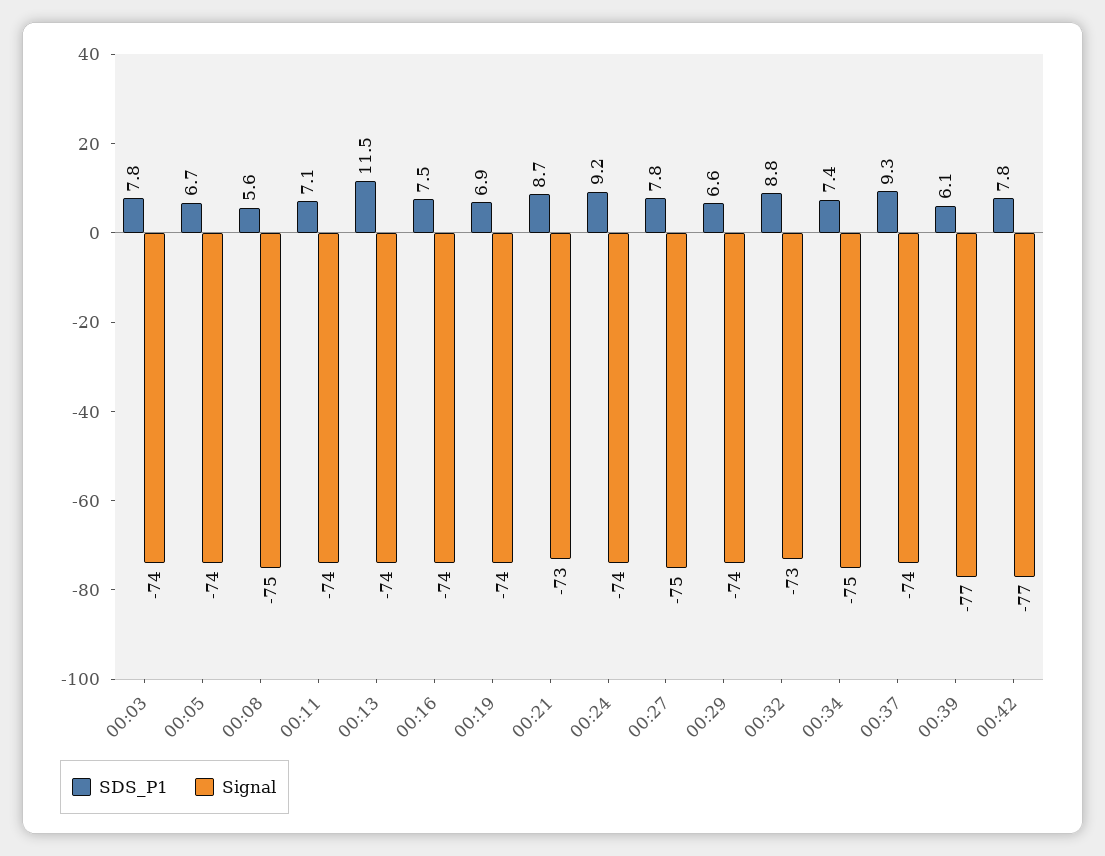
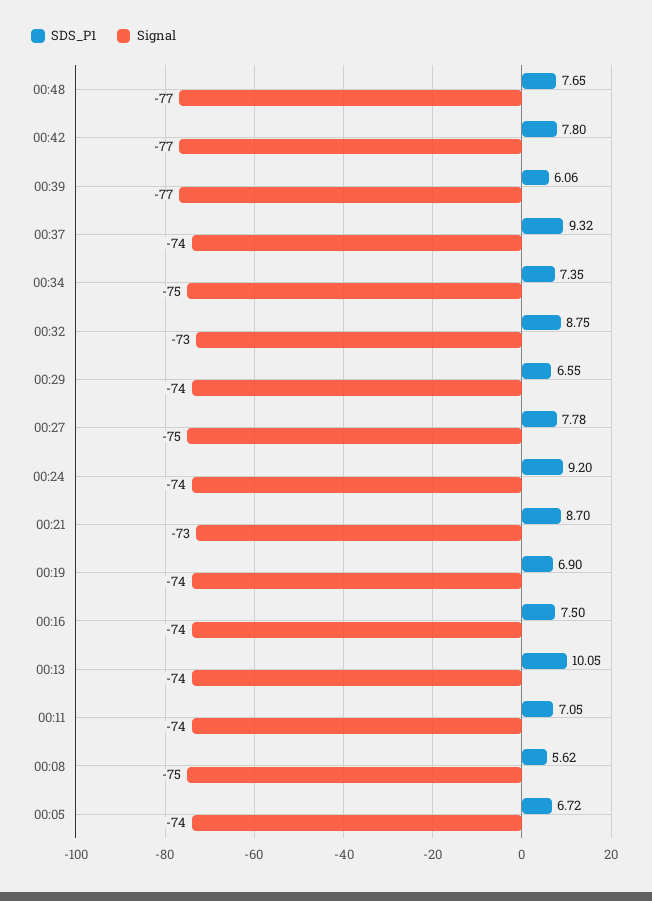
SDS_P1, 00:03: 7.8 -> none
Signal, 00:03: -74 -> none
SDS_P1, 00:13: 11.5 -> 10.05
SDS_P1, 00:48: none -> 7.65
Signal, 00:48: none -> -77

